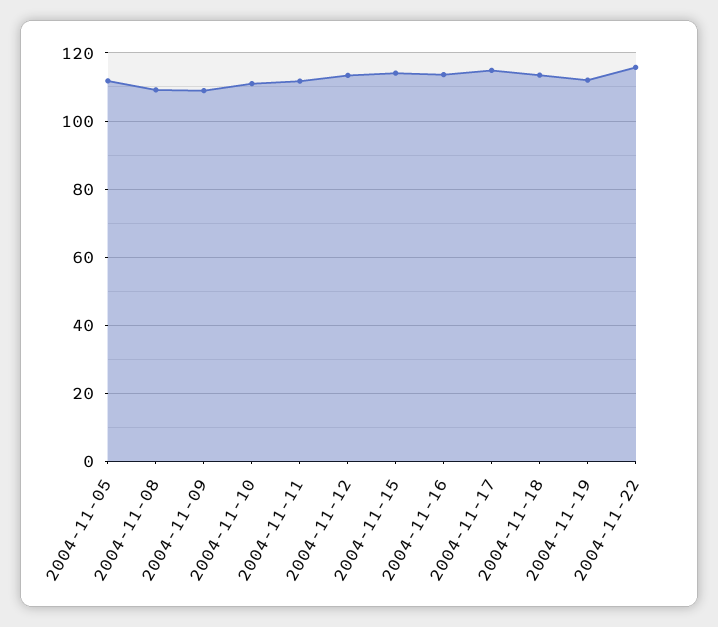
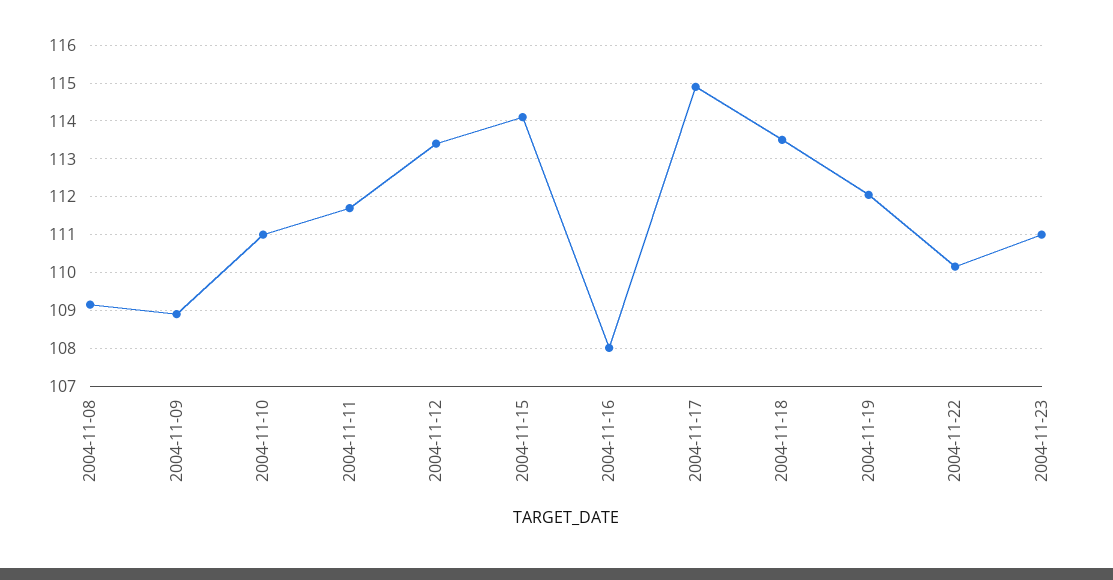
2004-11-05: 112 -> none
2004-11-16: 114 -> 108
2004-11-22: 116 -> 110.2
2004-11-23: none -> 111

